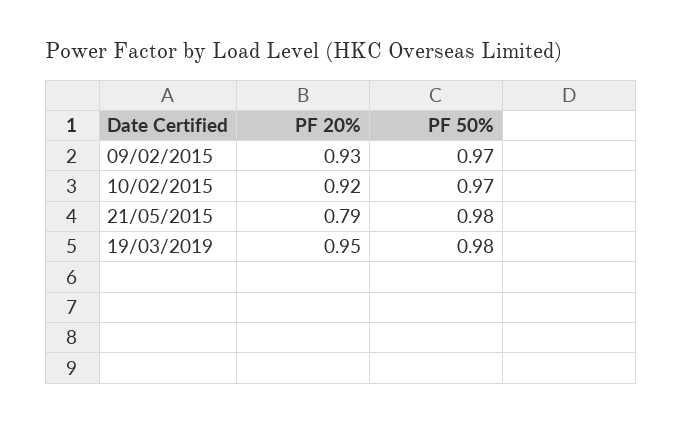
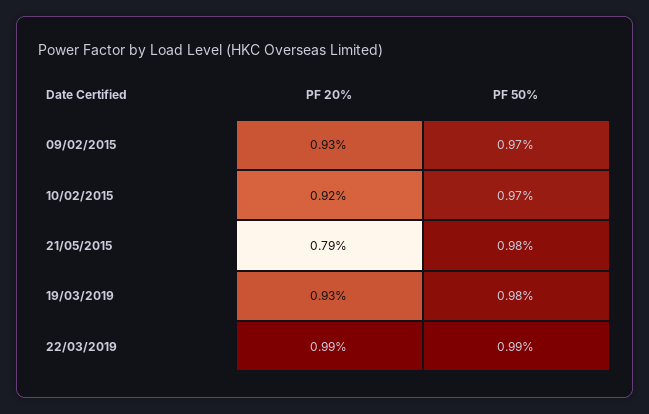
PF 20%, 19/03/2019: 0.95 -> 0.93
PF 20%, 22/03/2019: none -> 0.99
PF 50%, 22/03/2019: none -> 0.99

